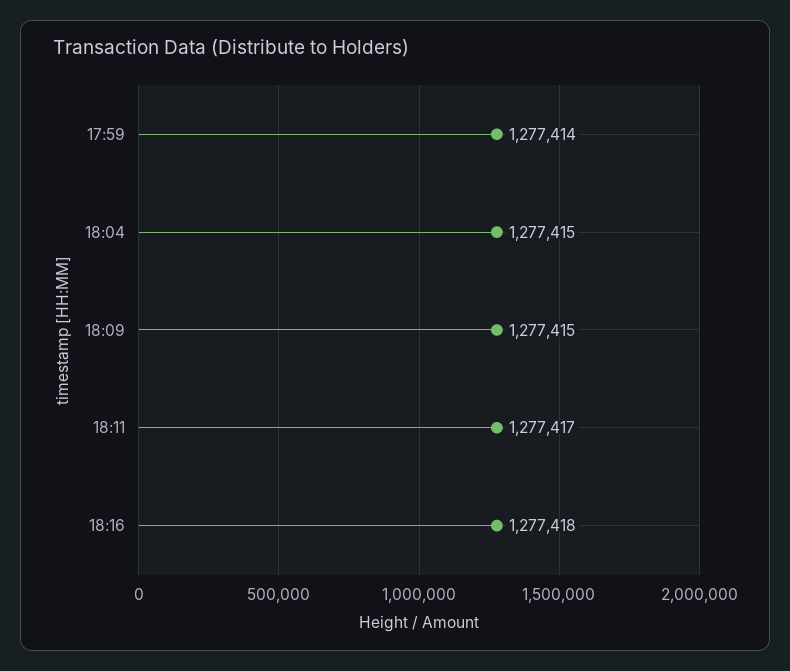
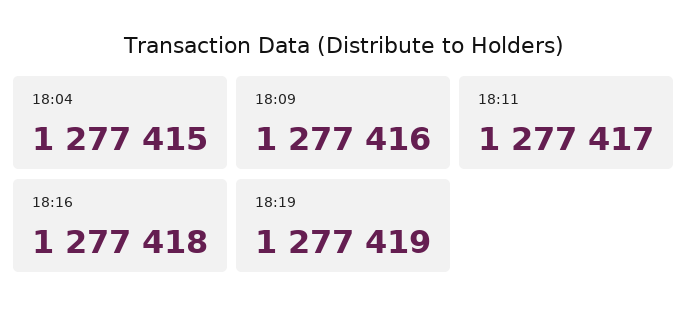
17:59: 1277414 -> none
18:09: 1277415 -> 1277416
18:19: none -> 1277419

